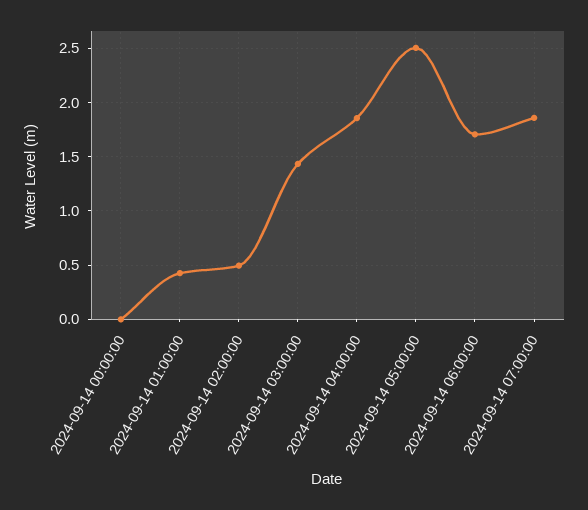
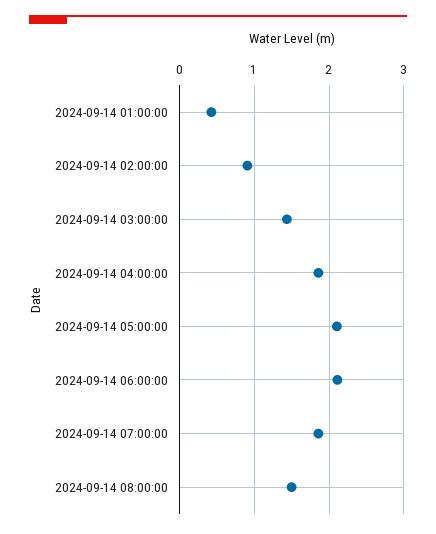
2024-09-14 00:00:00: 0 -> none
2024-09-14 02:00:00: 0.5 -> 0.9
2024-09-14 05:00:00: 2.5 -> 2.1
2024-09-14 06:00:00: 1.7 -> 2.1
2024-09-14 08:00:00: none -> 1.5

